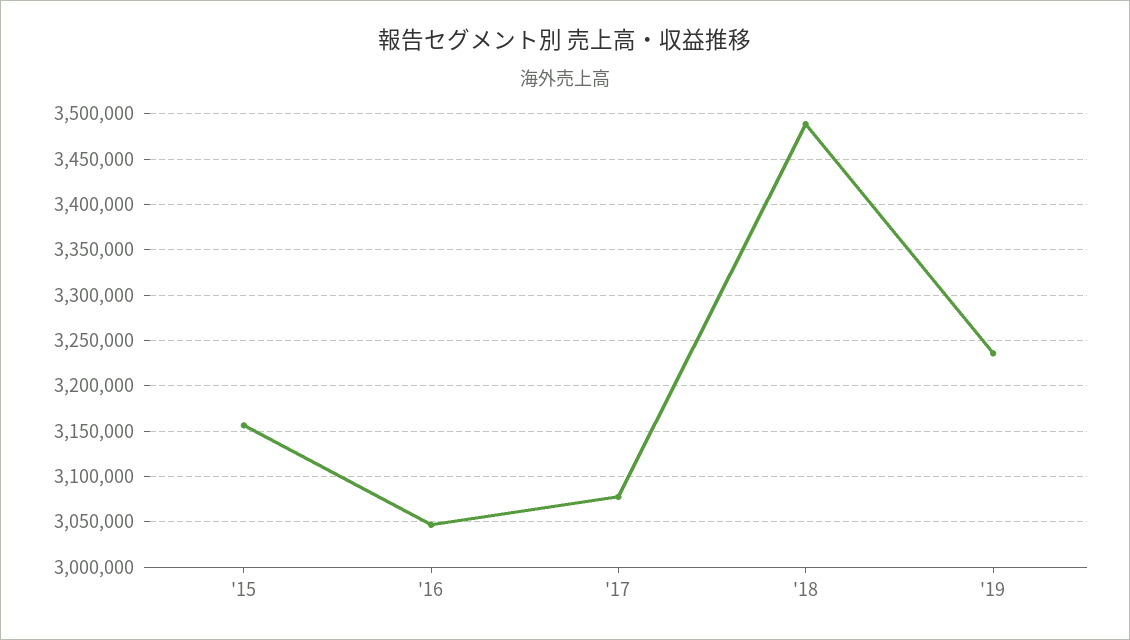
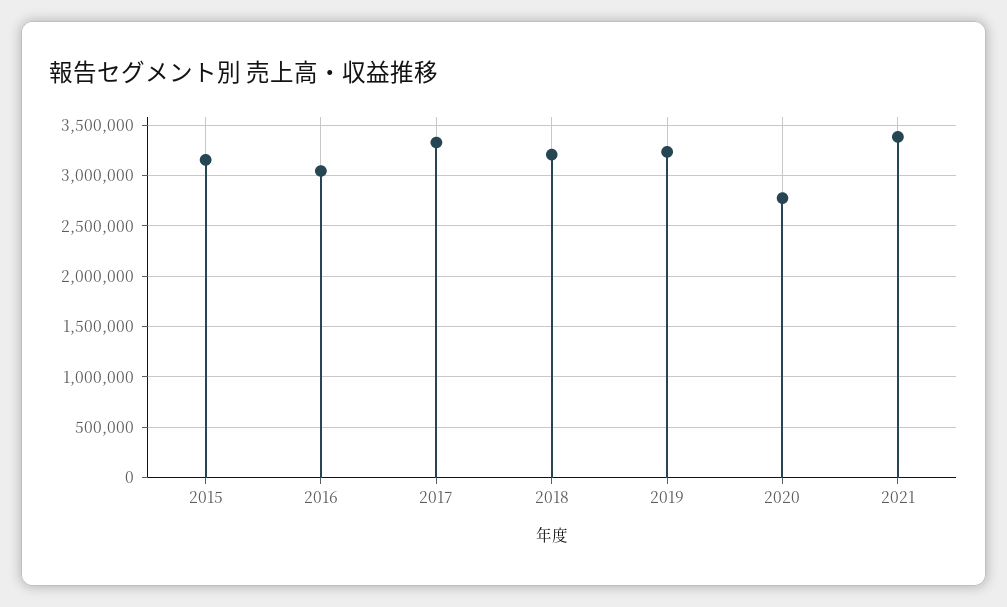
'17: 3080000 -> 3300000
'18: 3490000 -> 3200000
2020: none -> 2800000
2021: none -> 3400000

